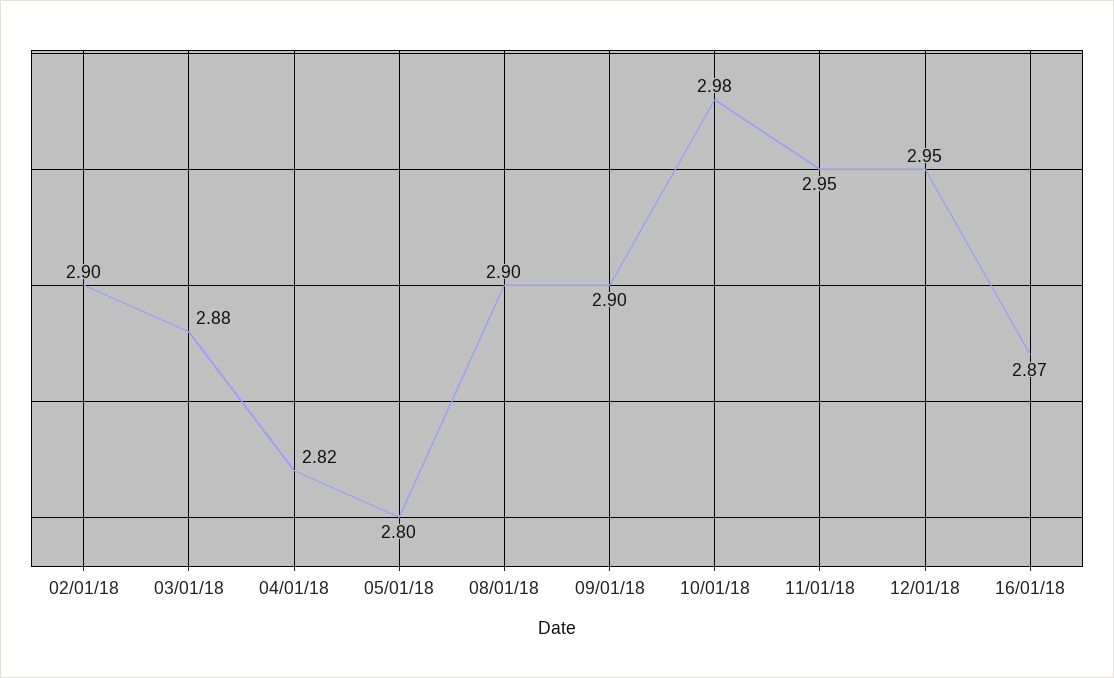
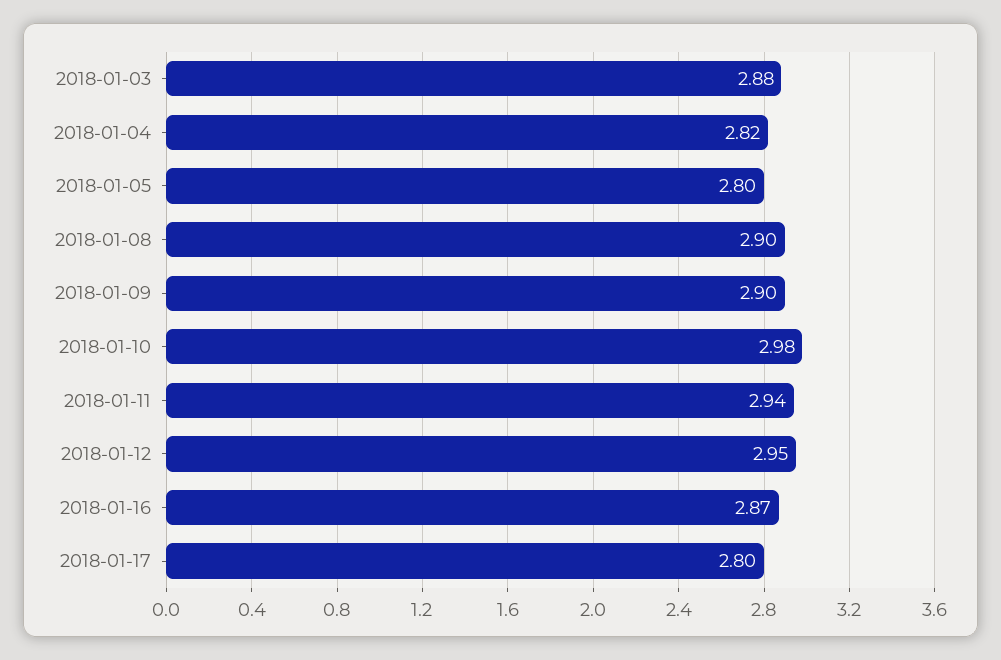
02/01/18: 2.9 -> none
11/01/18: 2.95 -> 2.94
2018-01-17: none -> 2.8

